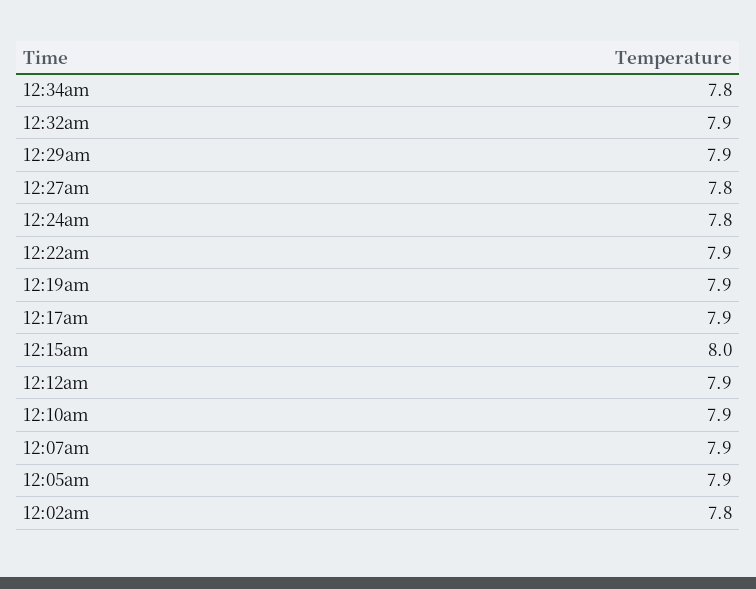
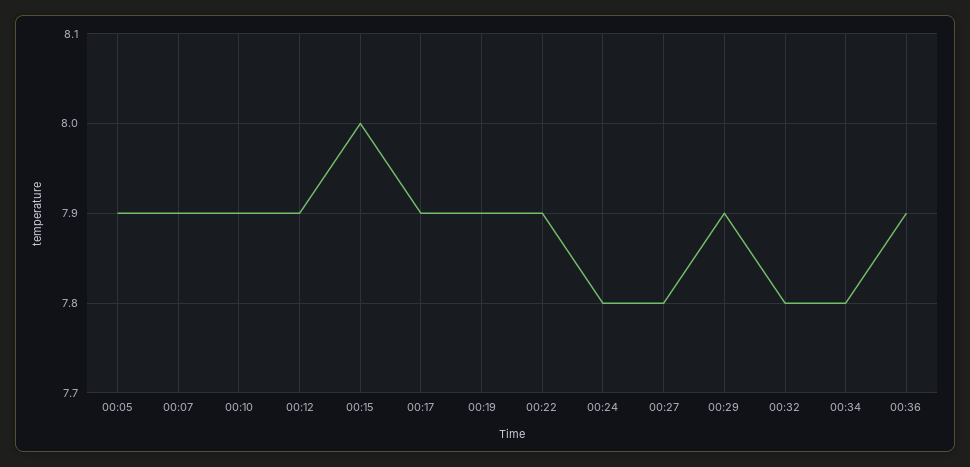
12:32am: 7.9 -> 7.8
12:02am: 7.8 -> none
00:36: none -> 7.9

